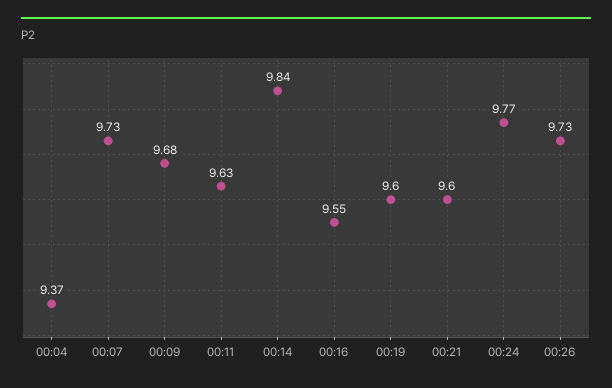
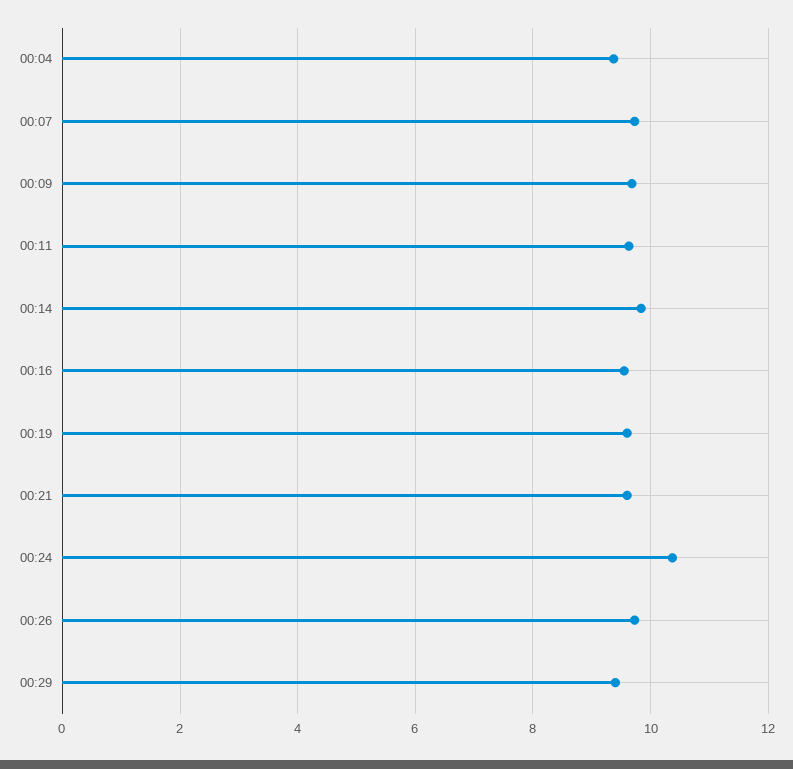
00:24: 9.77 -> 10.4
00:29: none -> 9.4

